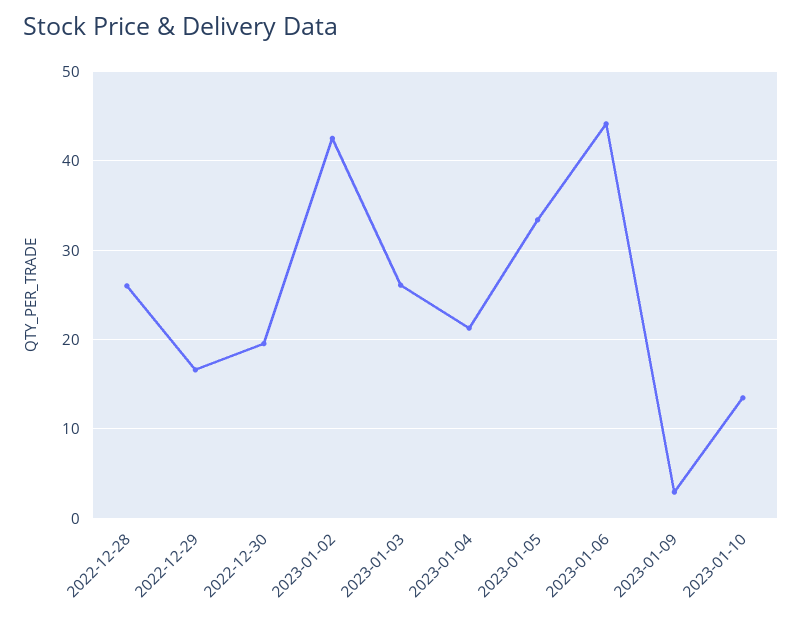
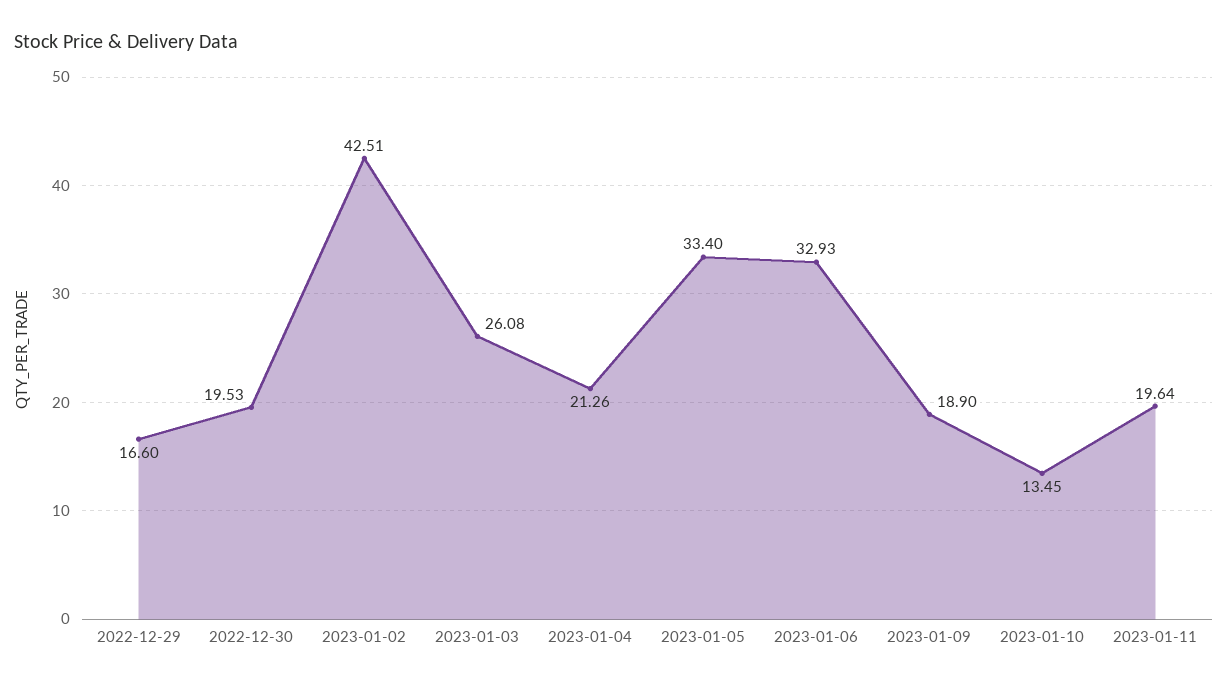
2022-12-28: 26 -> none
2023-01-06: 44 -> 32.93
2023-01-09: 3 -> 18.9
2023-01-11: none -> 19.64

